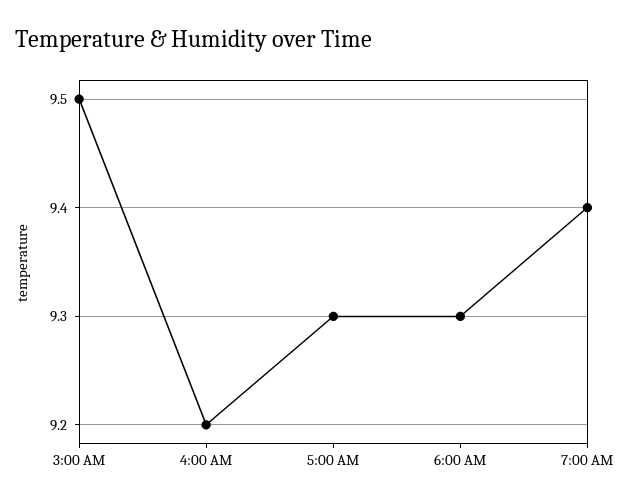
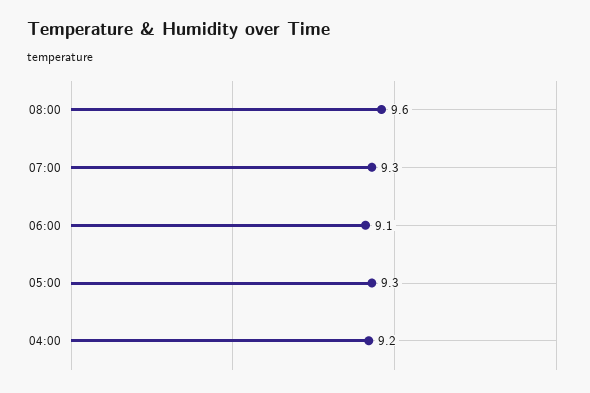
3:00 AM: 9.5 -> none
6:00 AM: 9.3 -> 9.1
7:00 AM: 9.4 -> 9.3
08:00: none -> 9.6

